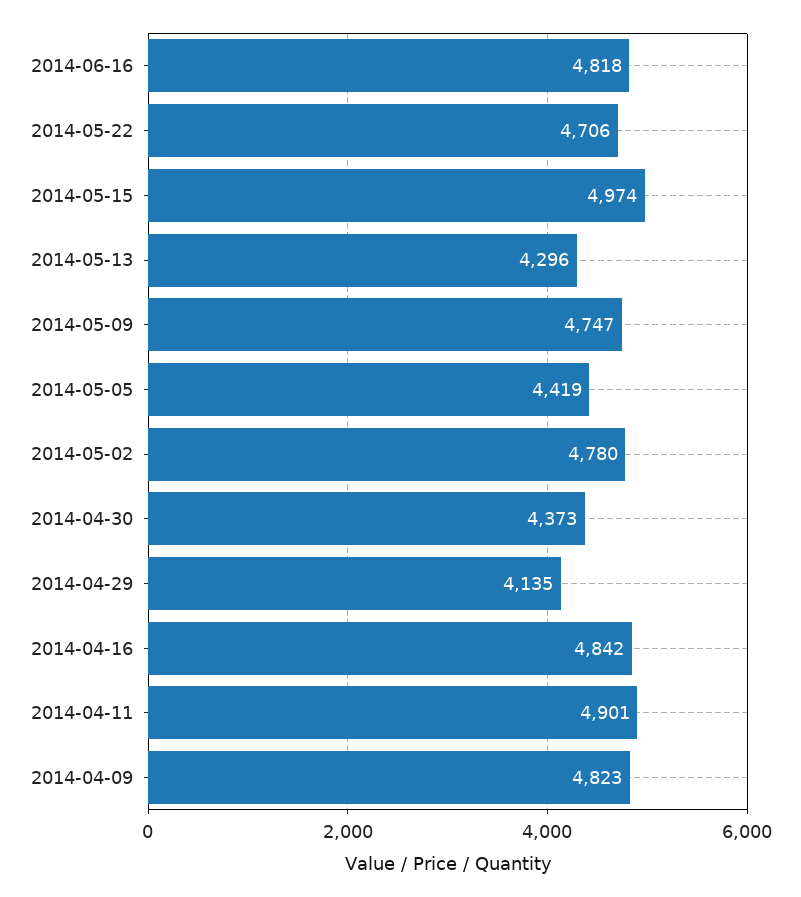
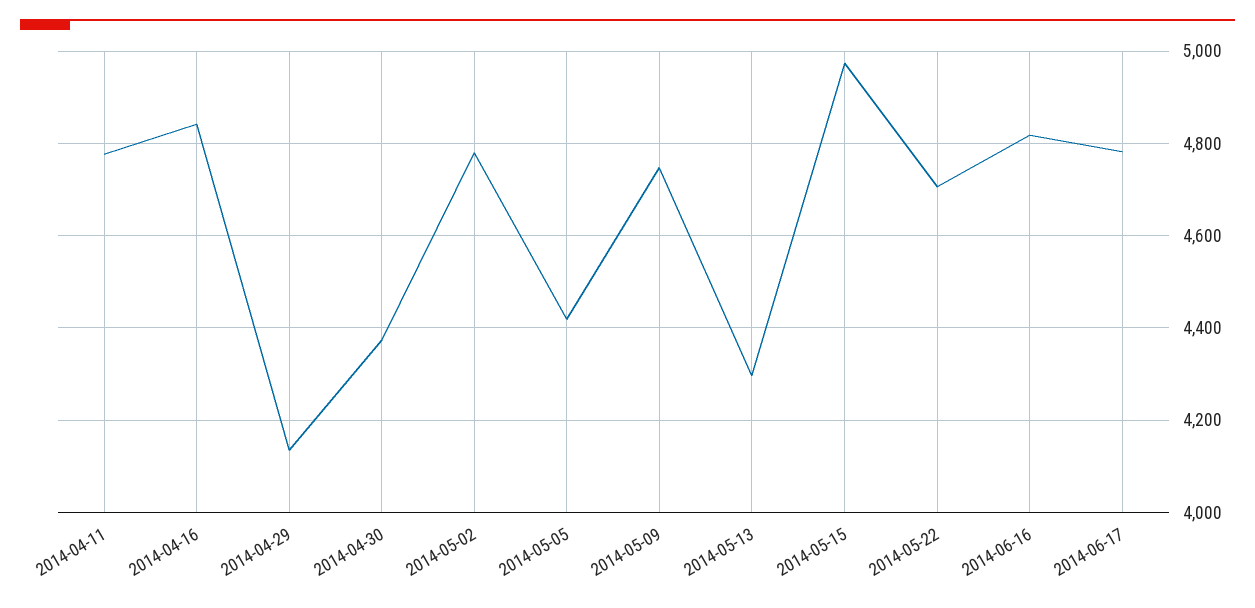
2014-04-11: 4901 -> 4780
2014-04-09: 4823 -> none
2014-06-17: none -> 4780

